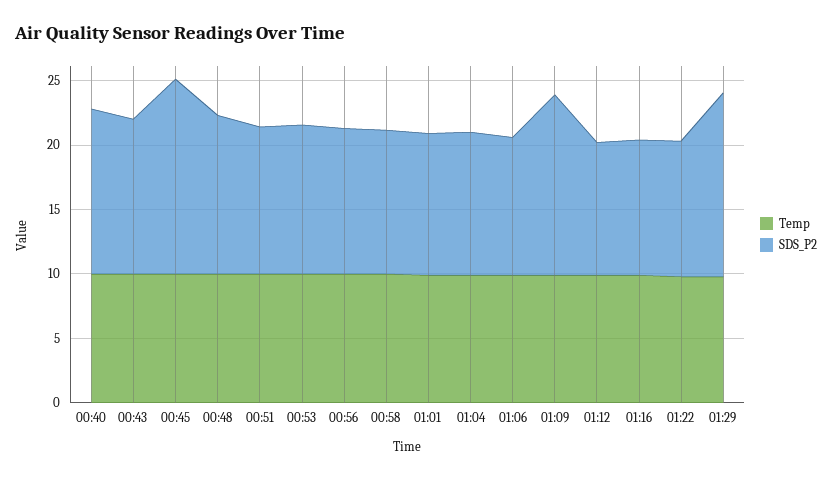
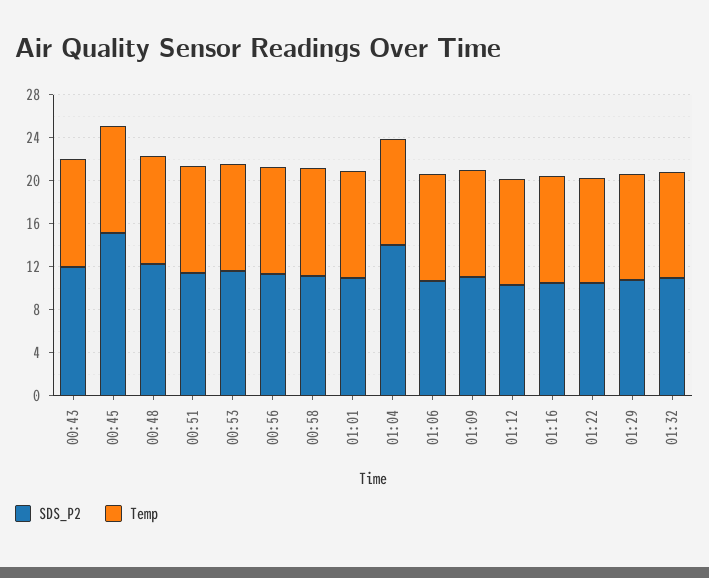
Temp, 00:40: 10 -> none
SDS_P2, 00:40: 13 -> none
SDS_P2, 01:04: 11 -> 14
SDS_P2, 01:09: 14 -> 11
SDS_P2, 01:29: 14 -> 11
SDS_P2, 01:32: none -> 11
Temp, 01:32: none -> 10

